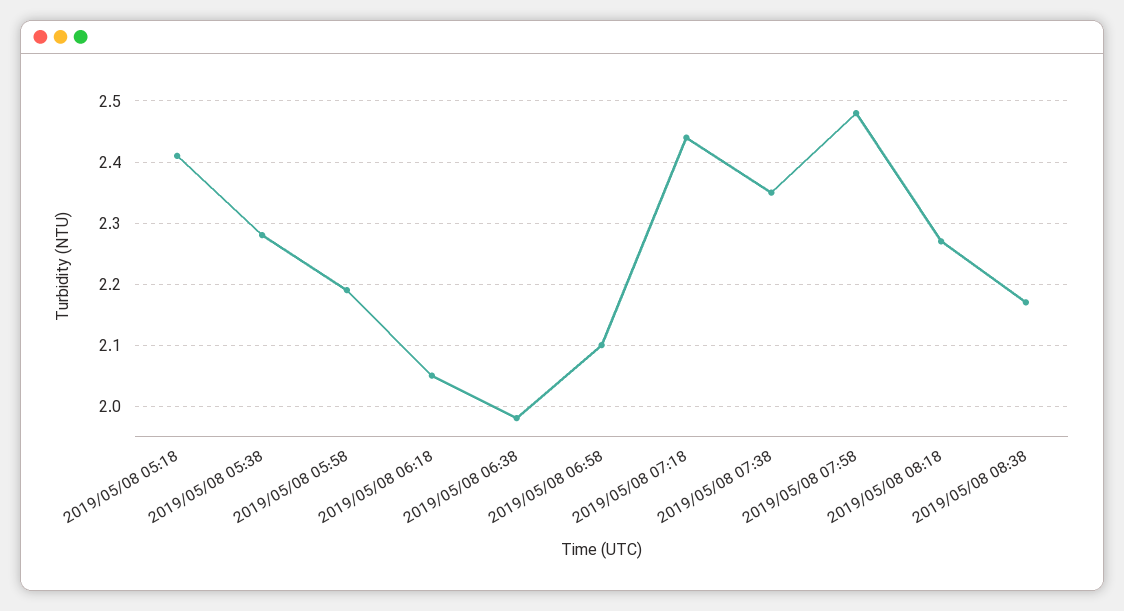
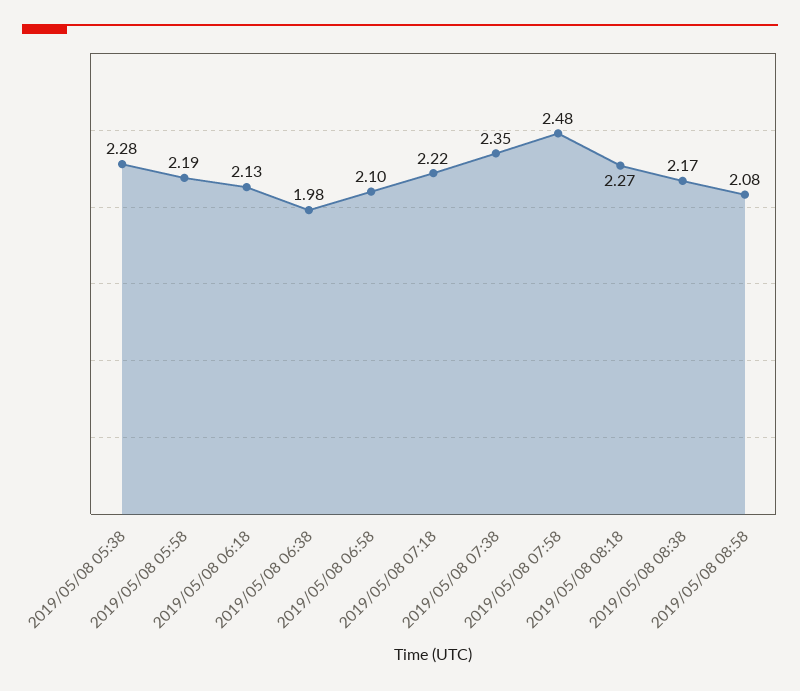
2019/05/08 05:18: 2.41 -> none
2019/05/08 06:18: 2.05 -> 2.13
2019/05/08 07:18: 2.44 -> 2.22
2019/05/08 08:58: none -> 2.08

